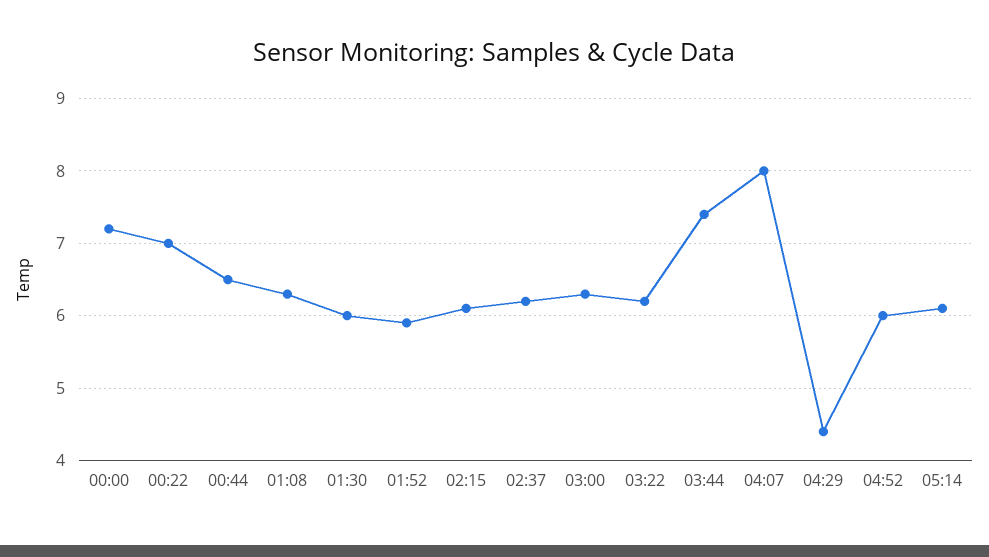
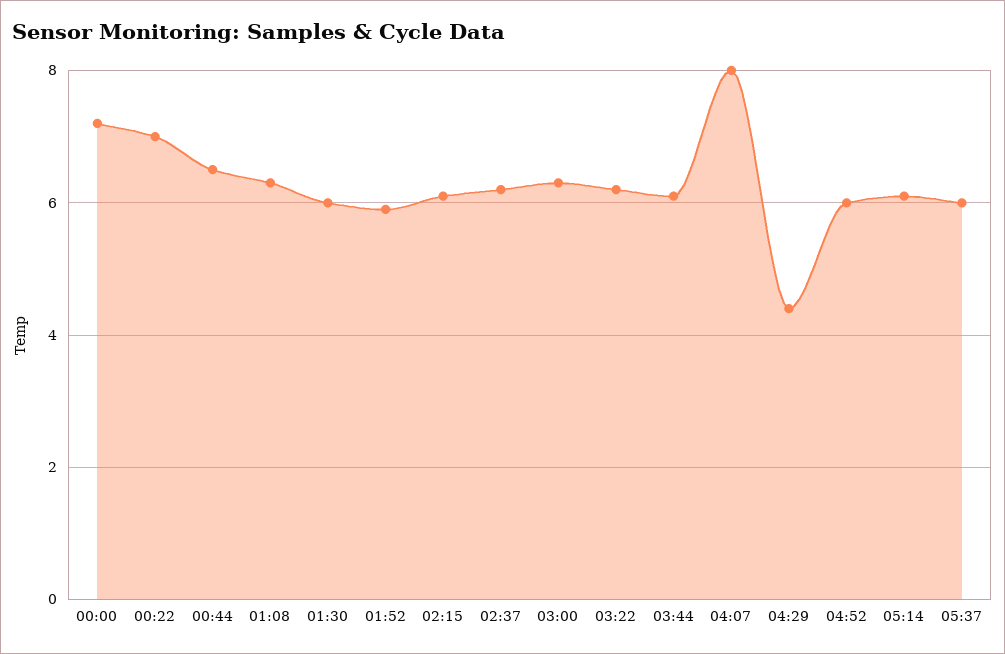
03:44: 7.4 -> 6
05:37: none -> 6

